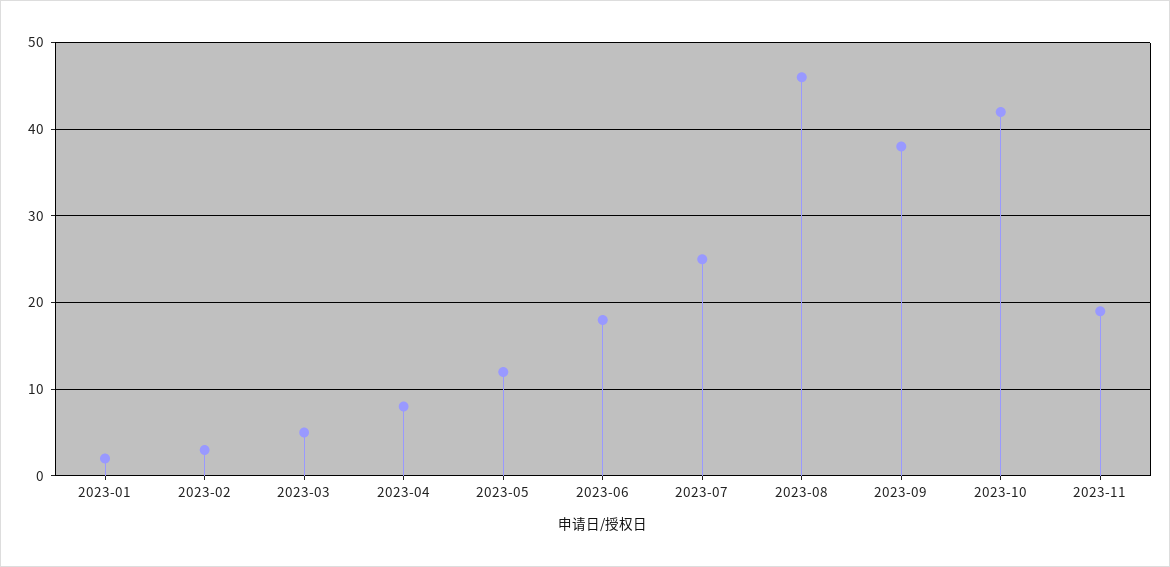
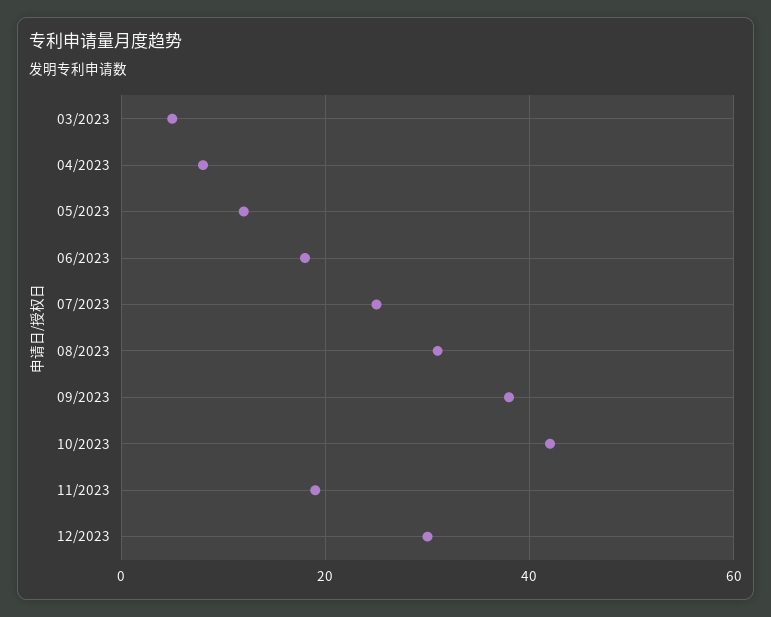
2023-01: 2 -> none
2023-02: 3 -> none
2023-08: 46 -> 30
12/2023: none -> 30

